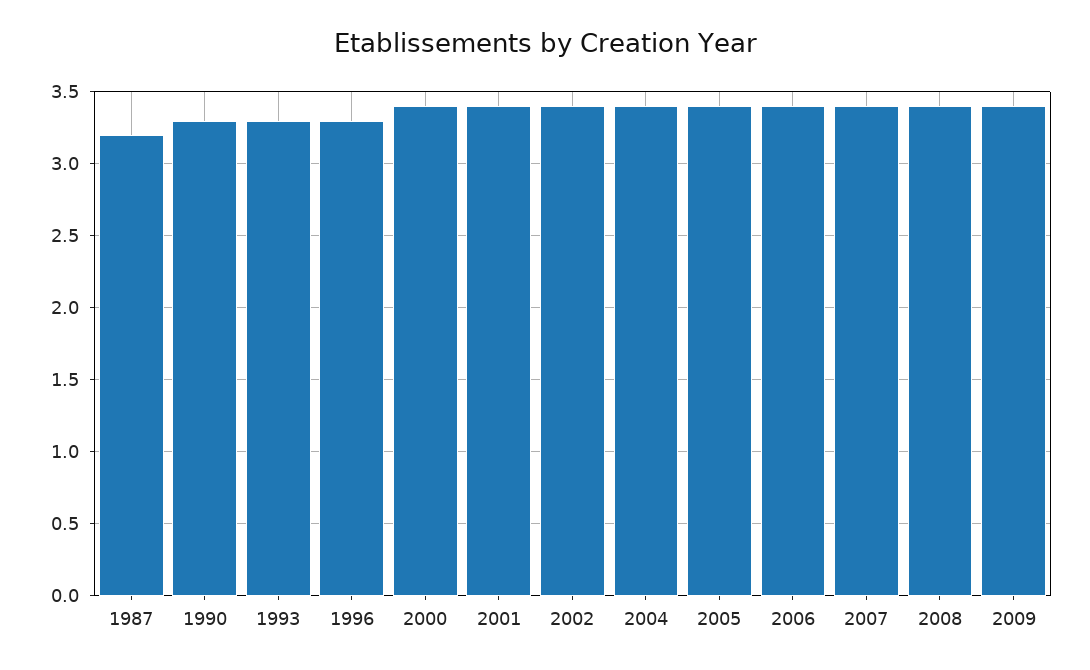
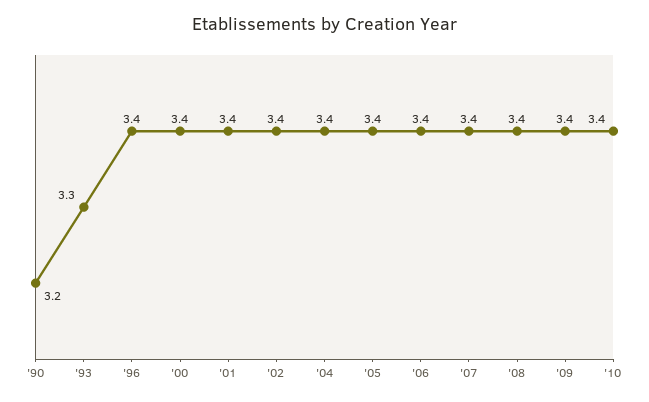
1987: 3.2 -> none
1990: 3.3 -> 3.2
1996: 3.3 -> 3.4
'10: none -> 3.4

